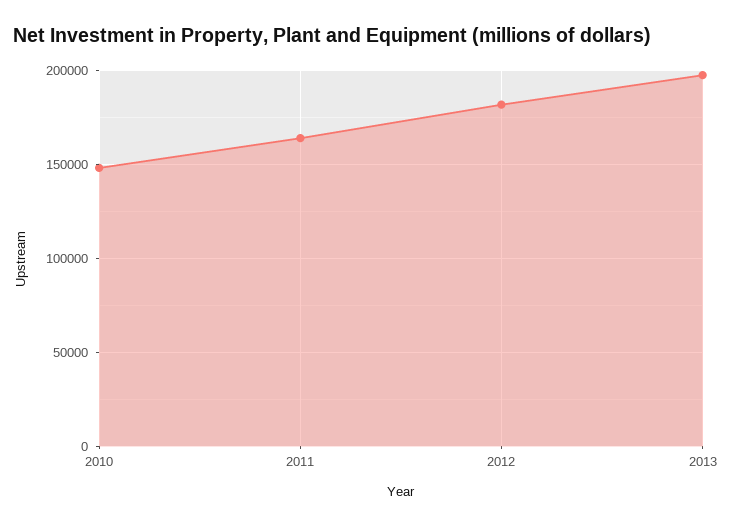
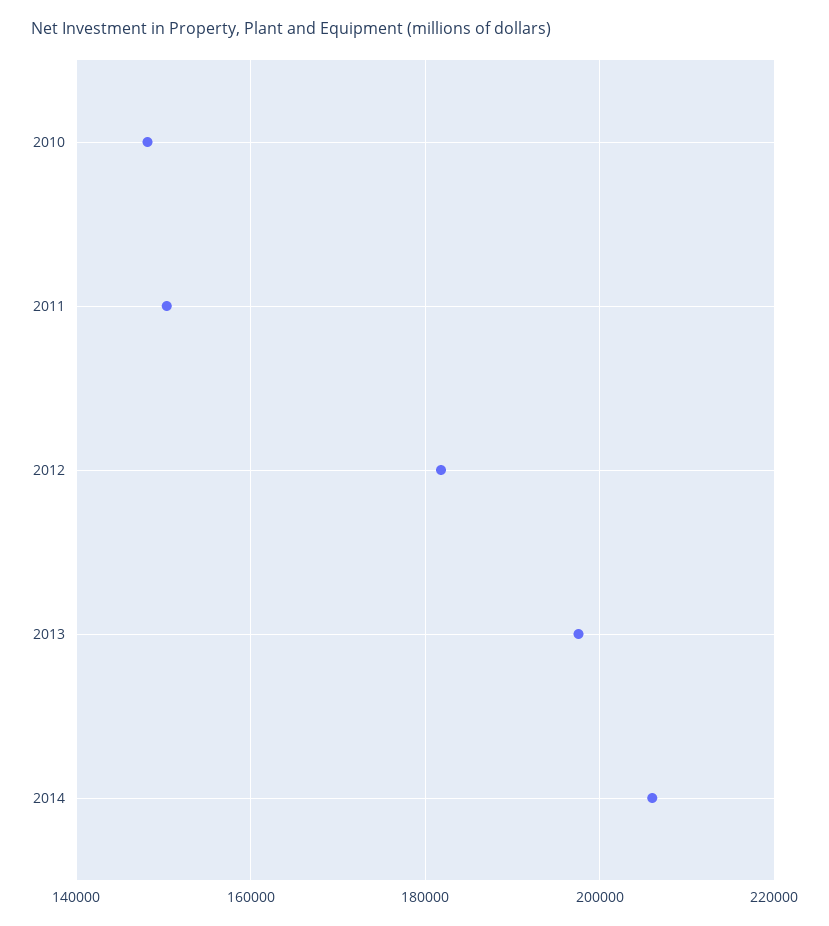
2011: 165000 -> 150000
2014: none -> 206000

